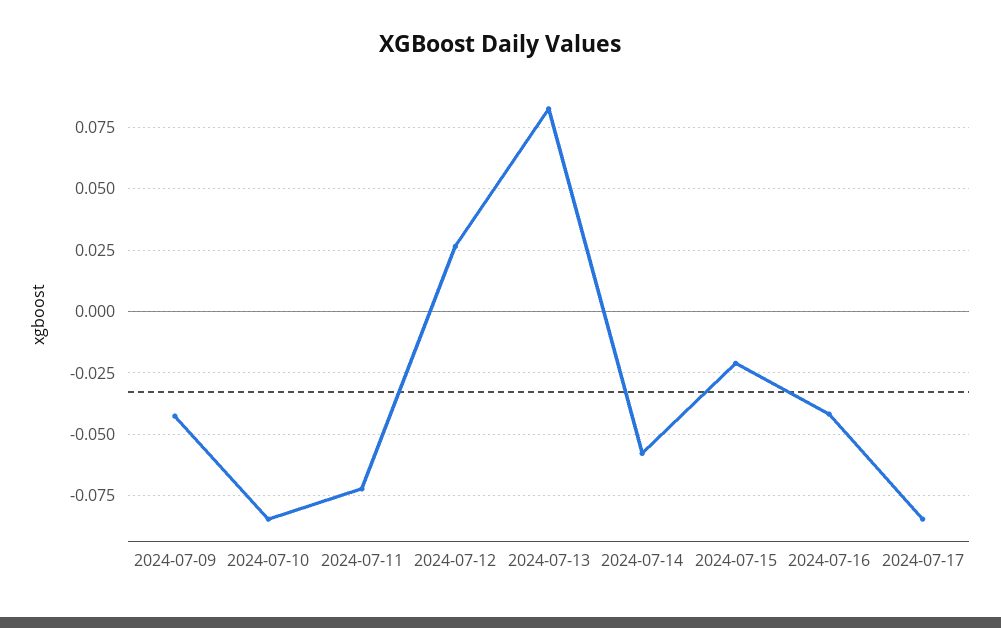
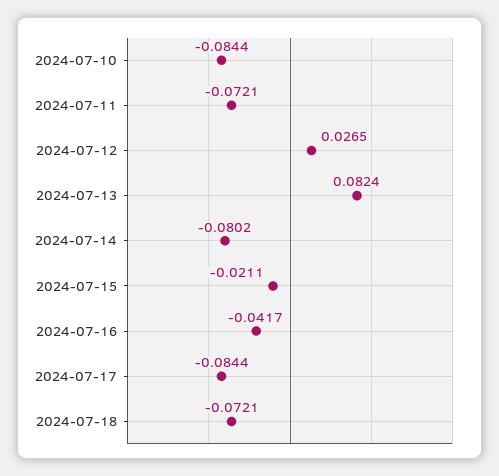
2024-07-09: -0.0425 -> none
2024-07-14: -0.0575 -> -0.0802
2024-07-18: none -> -0.0721

